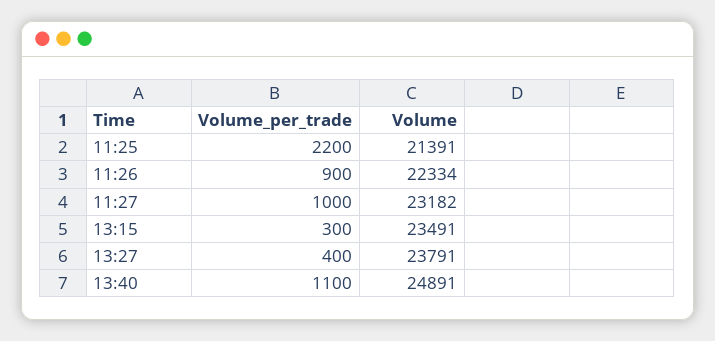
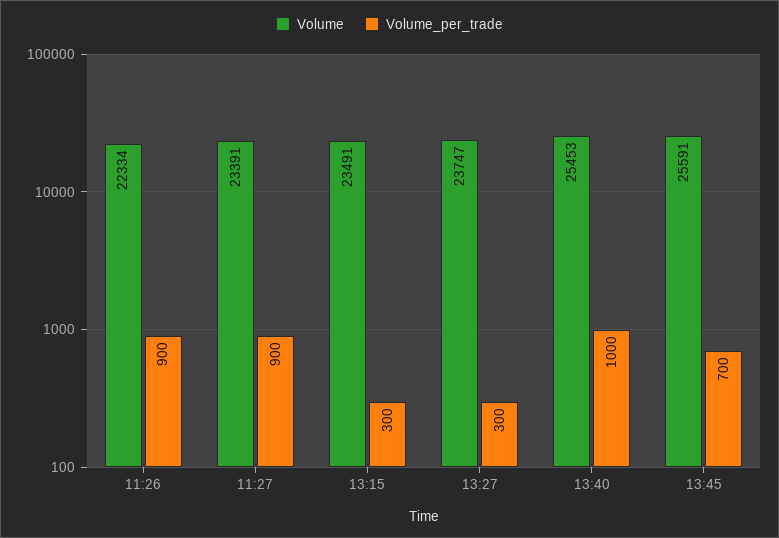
Volume_per_trade, 11:25: 2200 -> none
Volume, 11:25: 21391 -> none
Volume_per_trade, 11:27: 1000 -> 900
Volume, 11:27: 23182 -> 23391
Volume_per_trade, 13:27: 400 -> 300
Volume, 13:27: 23791 -> 23747
Volume_per_trade, 13:40: 1100 -> 1000
Volume, 13:40: 24891 -> 25453
Volume, 13:45: none -> 25591
Volume_per_trade, 13:45: none -> 700

